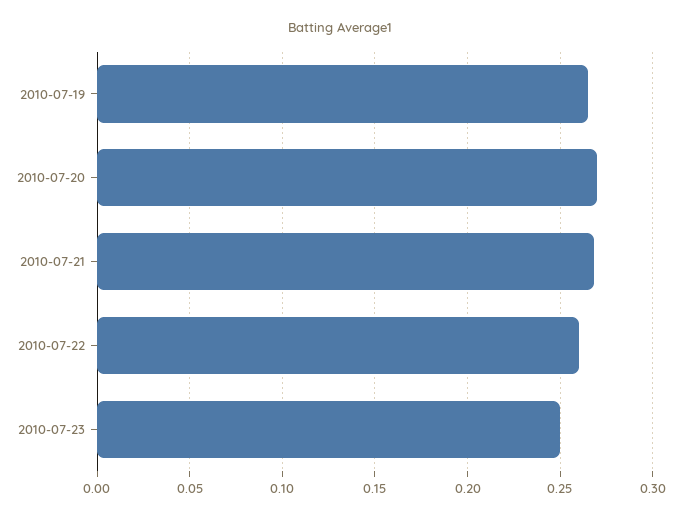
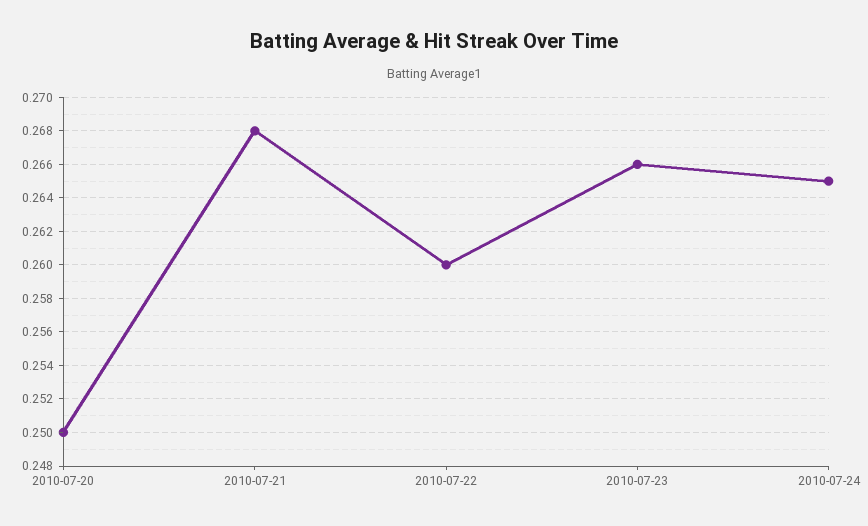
2010-07-19: 0.265 -> none
2010-07-20: 0.27 -> 0.25
2010-07-23: 0.25 -> 0.266
2010-07-24: none -> 0.265

